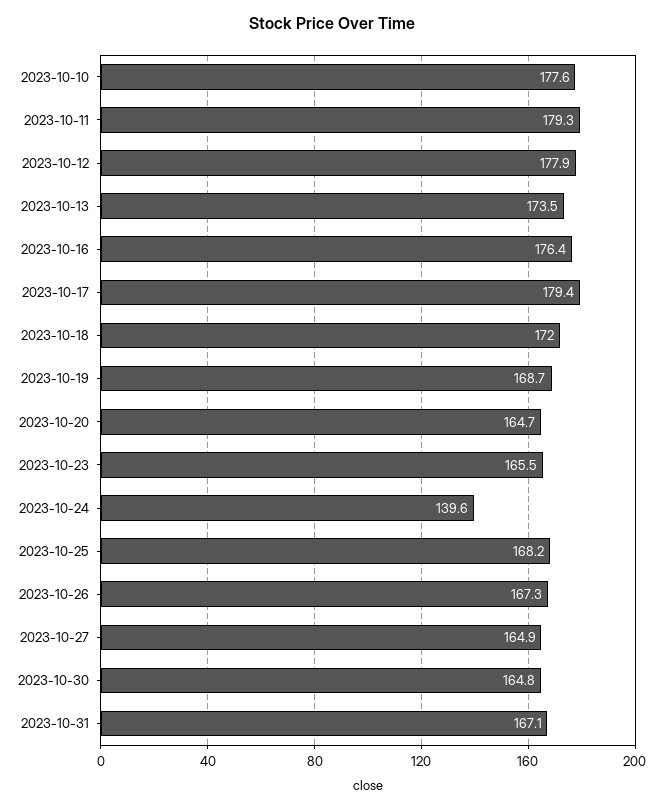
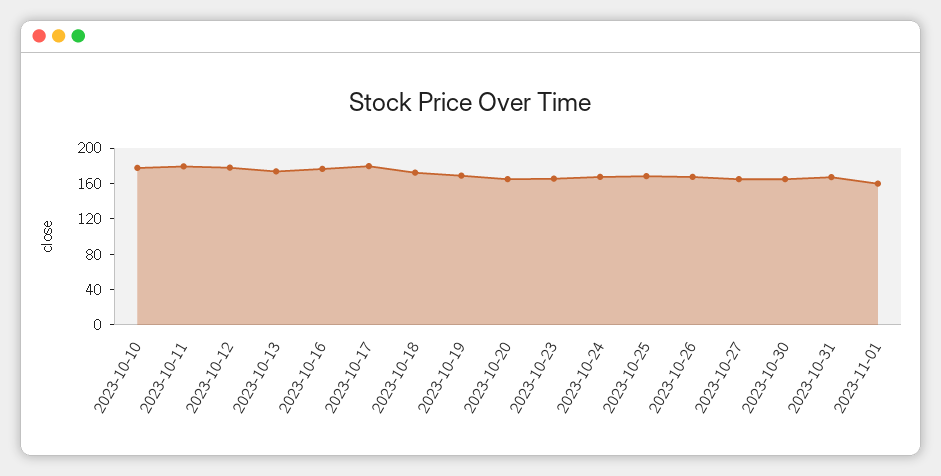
2023-10-24: 139.6 -> 170
2023-11-01: none -> 160

